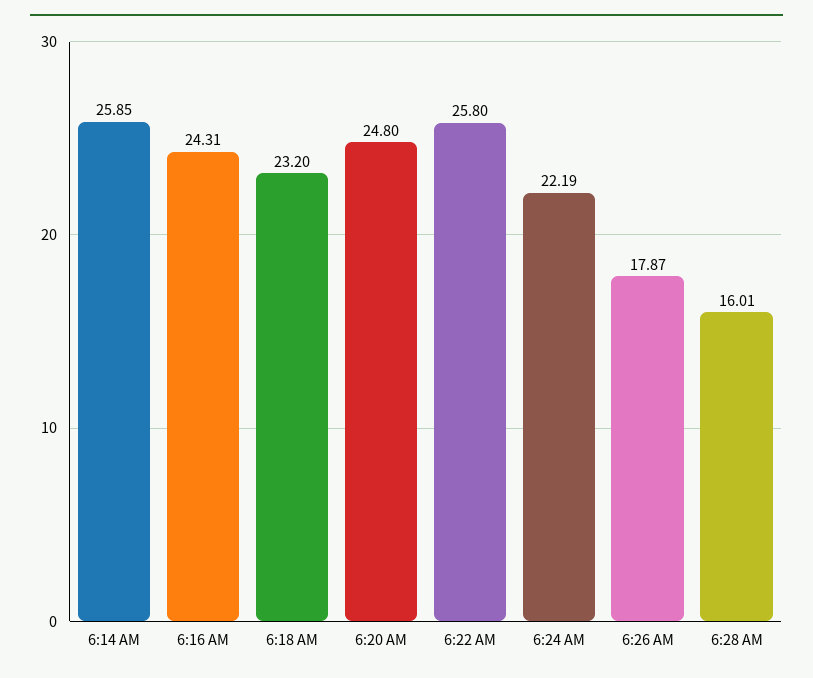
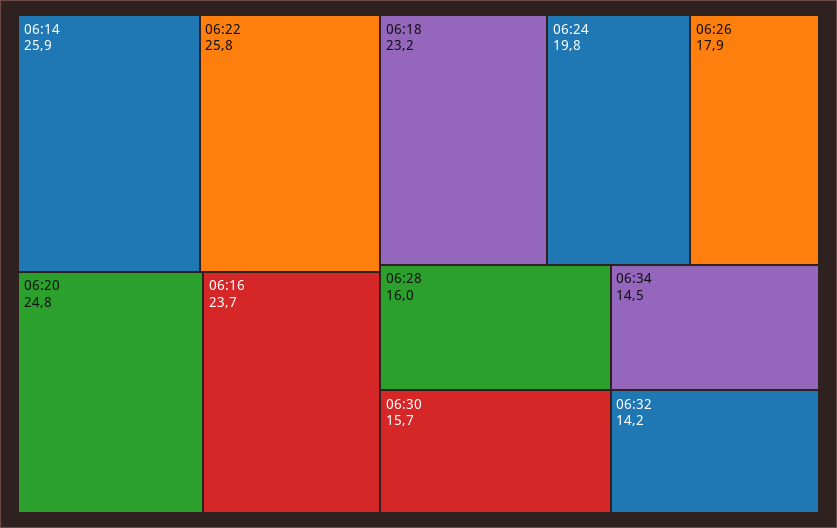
6:16 AM: 24.31 -> 23.7
6:24 AM: 22.19 -> 19.8
06:30: none -> 15.7
06:34: none -> 14.5
06:32: none -> 14.2

